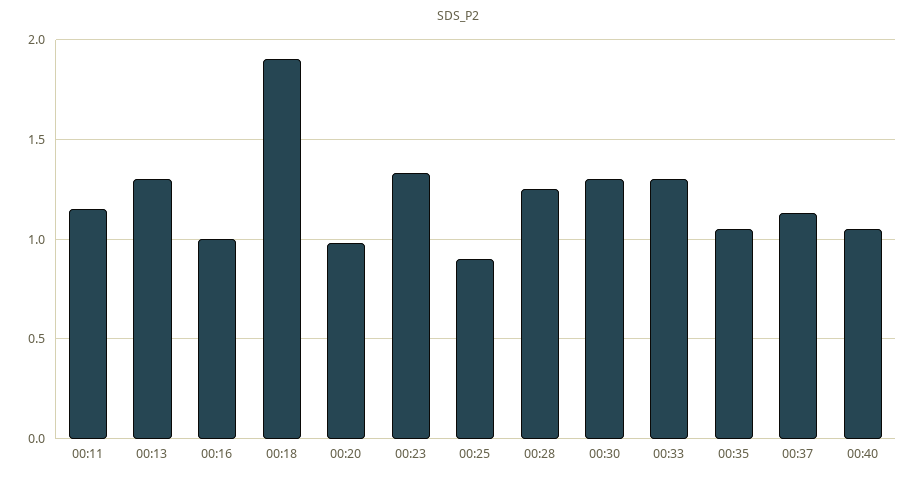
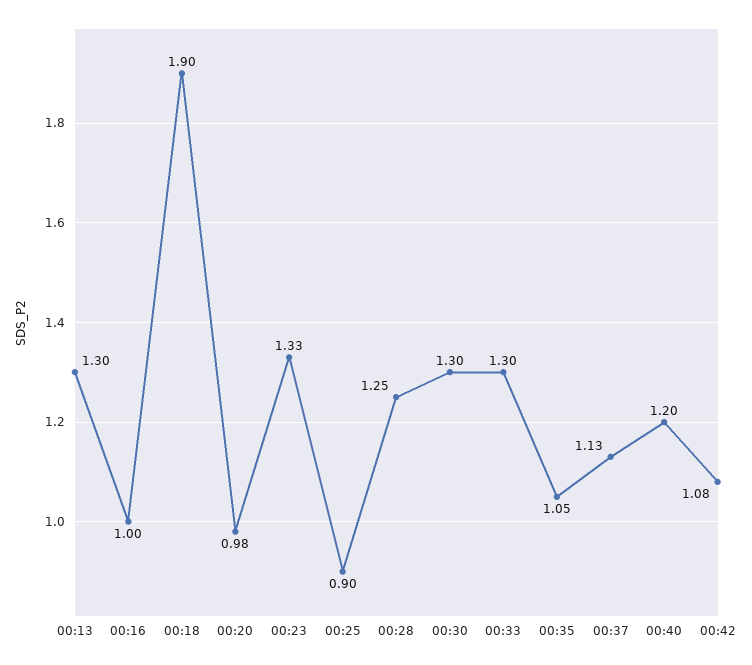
00:11: 1.15 -> none
00:40: 1.05 -> 1.2
00:42: none -> 1.08

